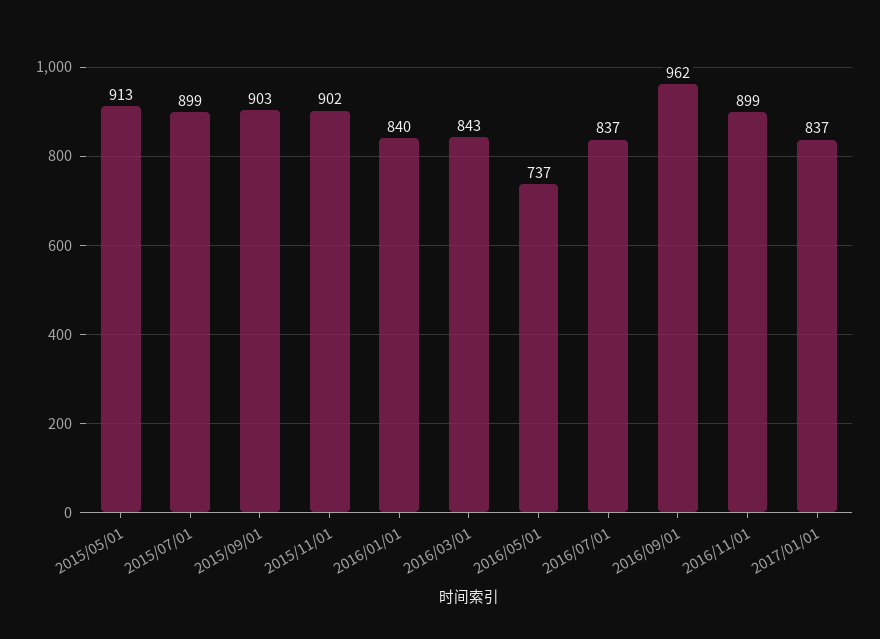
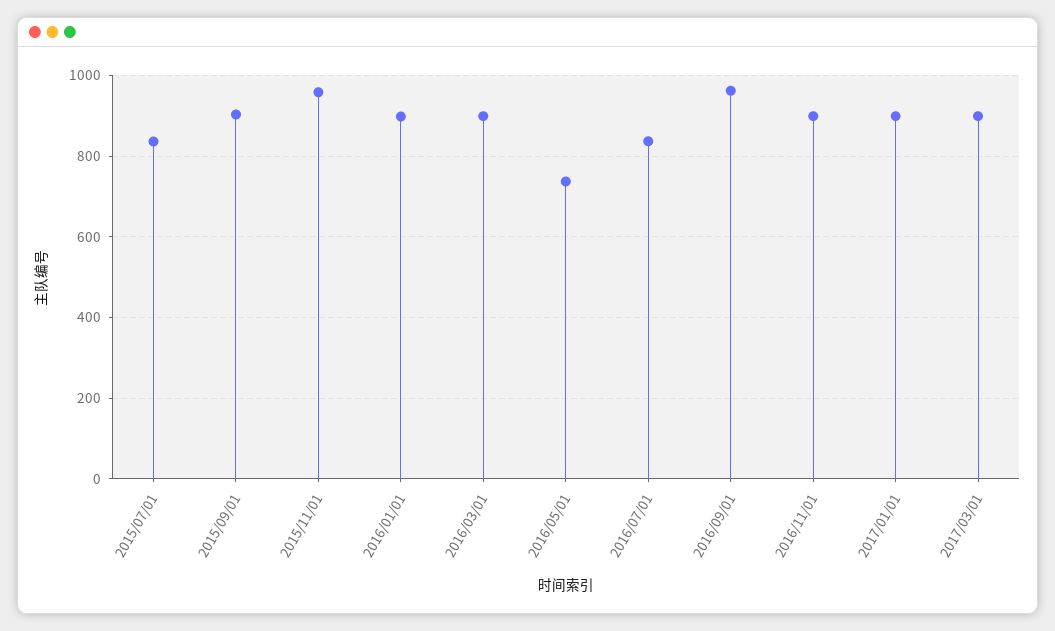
2015/05/01: 913 -> none
2015/07/01: 899 -> 840
2015/11/01: 902 -> 960
2016/01/01: 840 -> 900
2016/03/01: 843 -> 900
2017/01/01: 837 -> 900
2017/03/01: none -> 900

